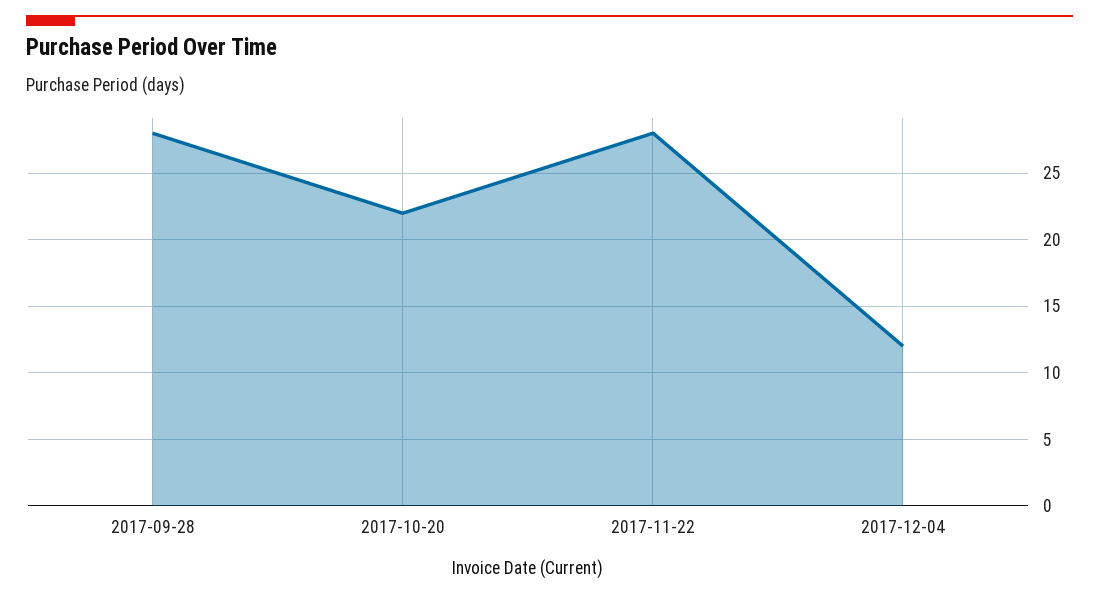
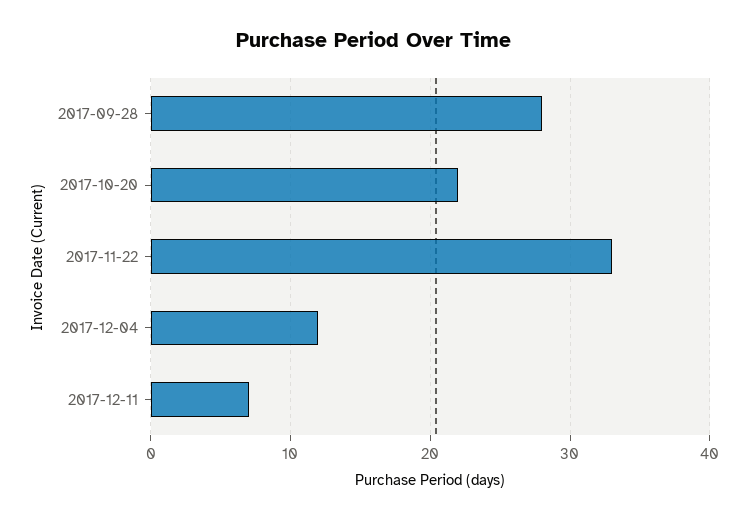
2017-11-22: 28 -> 33
2017-12-11: none -> 7

